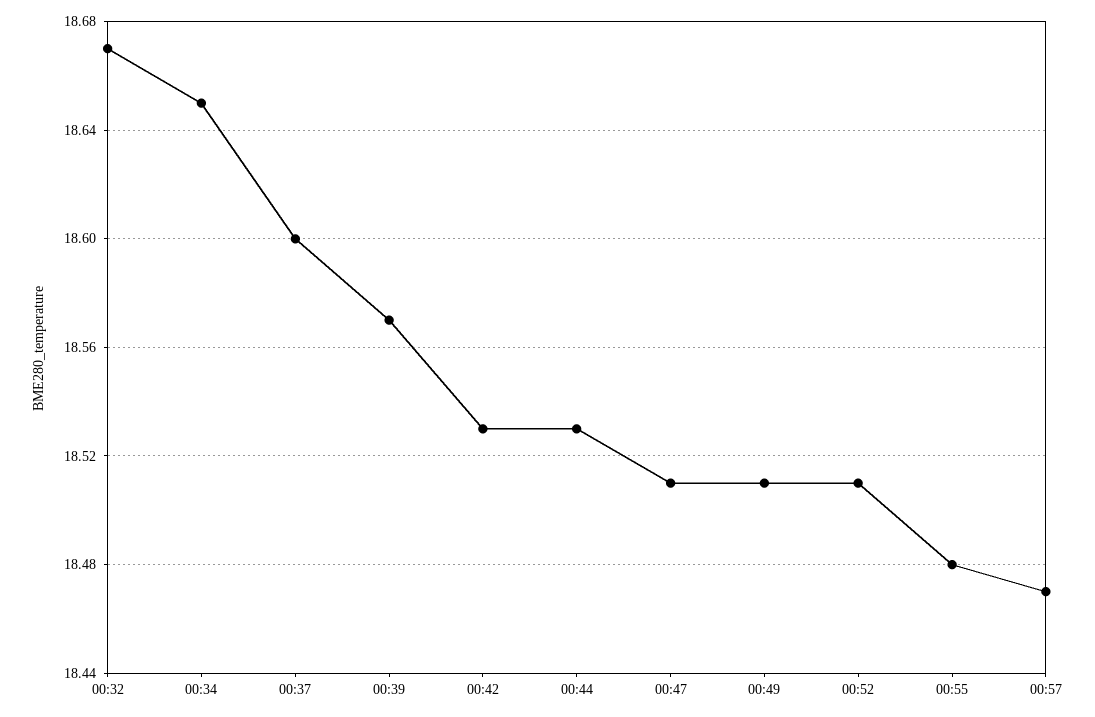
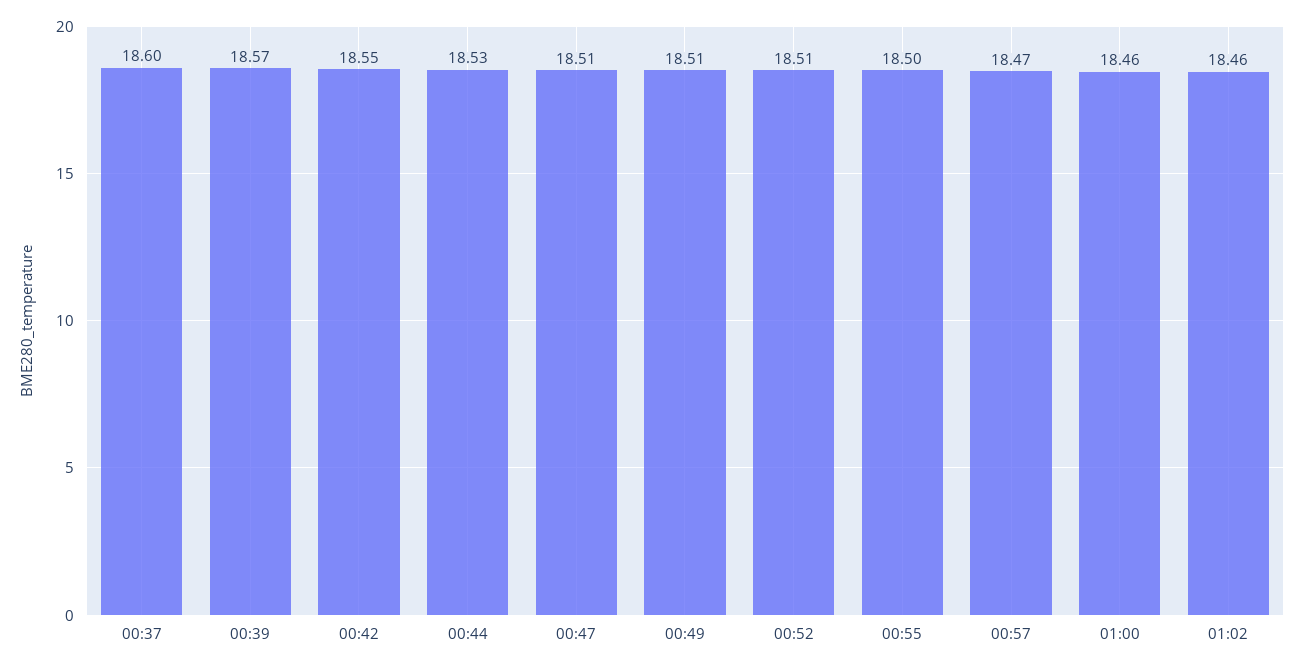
00:32: 18.67 -> none
00:34: 18.65 -> none
00:42: 18.53 -> 18.55
00:55: 18.48 -> 18.5
01:00: none -> 18.46
01:02: none -> 18.46

